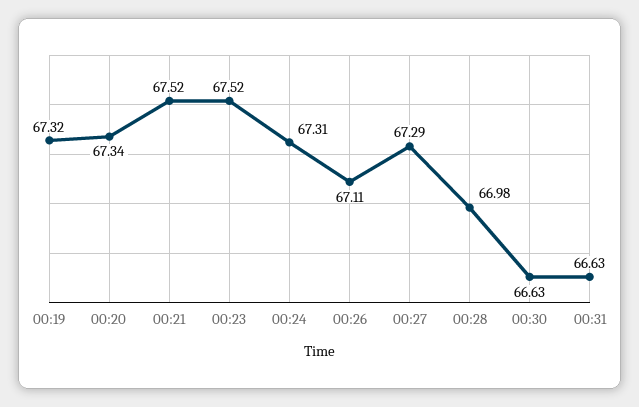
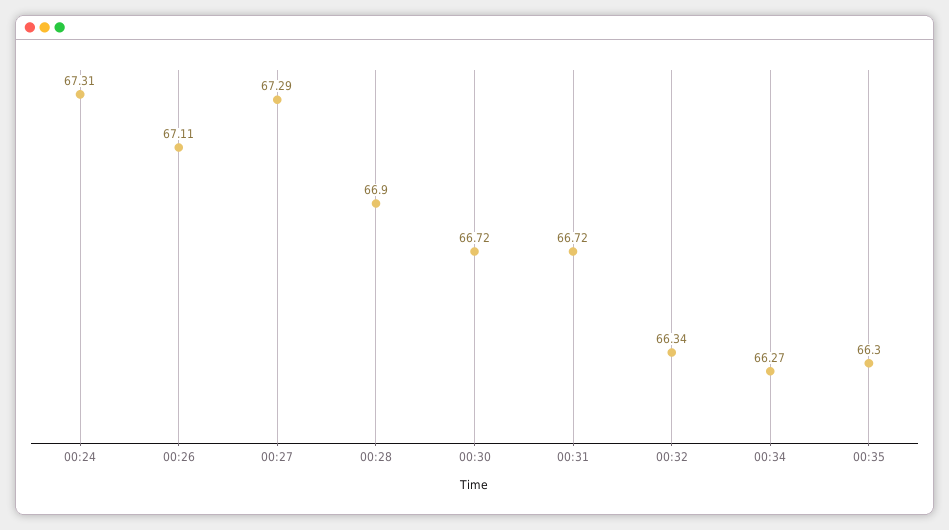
00:19: 67.32 -> none
00:20: 67.34 -> none
00:21: 67.52 -> none
00:23: 67.52 -> none
00:28: 66.98 -> 66.9
00:30: 66.63 -> 66.72
00:31: 66.63 -> 66.72
00:32: none -> 66.34
00:34: none -> 66.27
00:35: none -> 66.3

